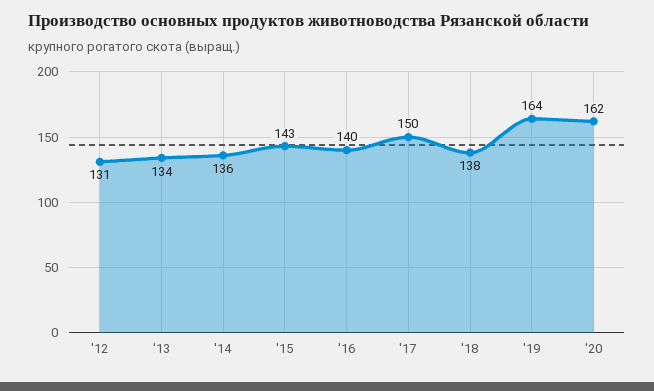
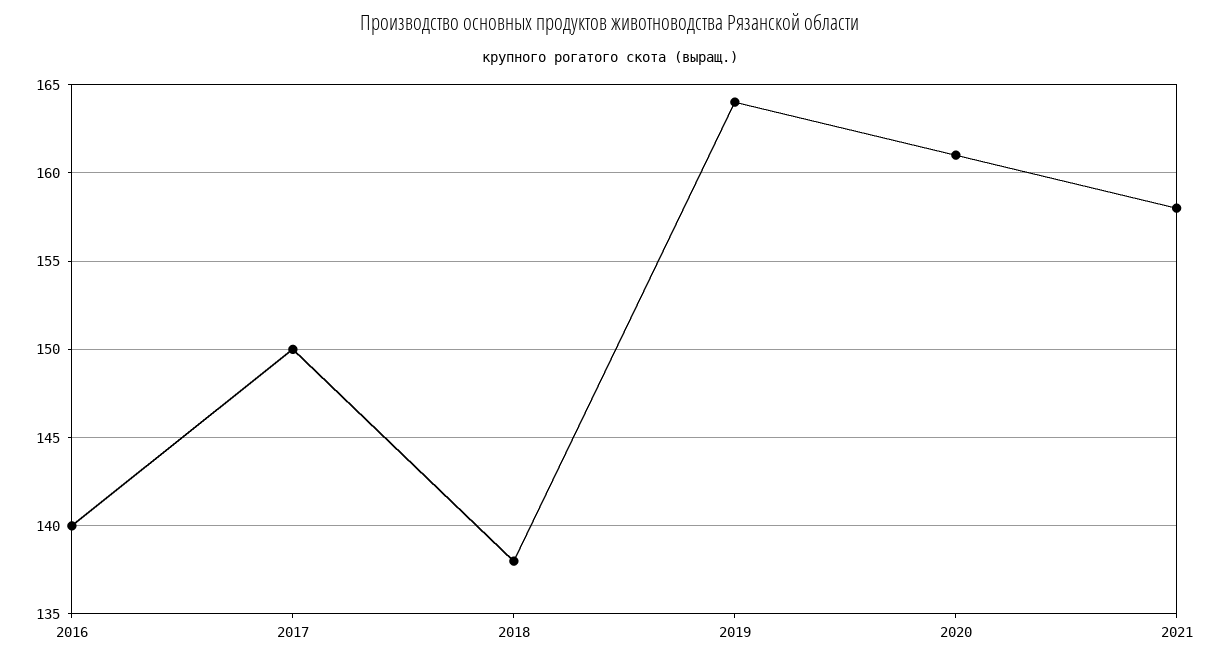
'12: 131 -> none
'13: 134 -> none
'14: 136 -> none
'15: 143 -> none
'20: 162 -> 161
2021: none -> 158

